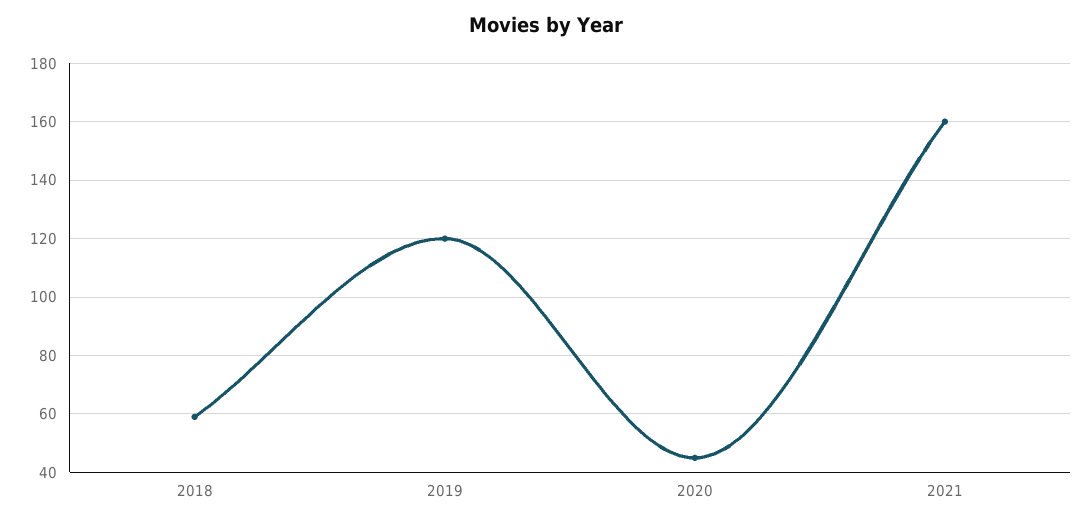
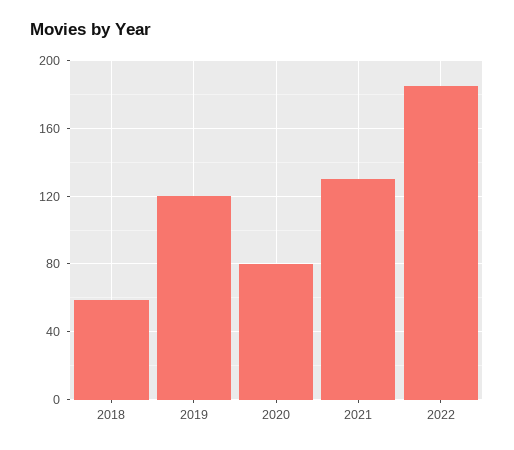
2020: 45 -> 80
2021: 160 -> 130
2022: none -> 185

